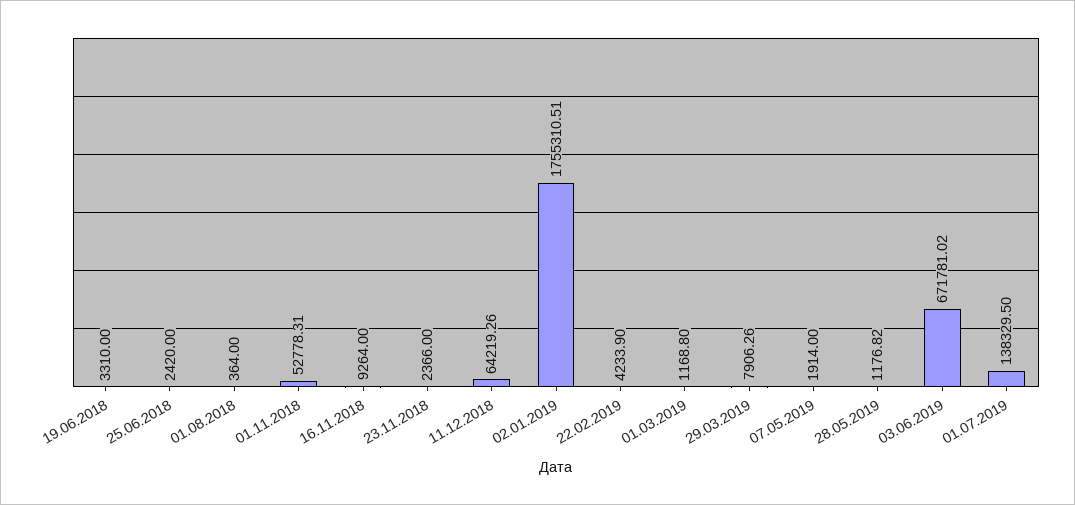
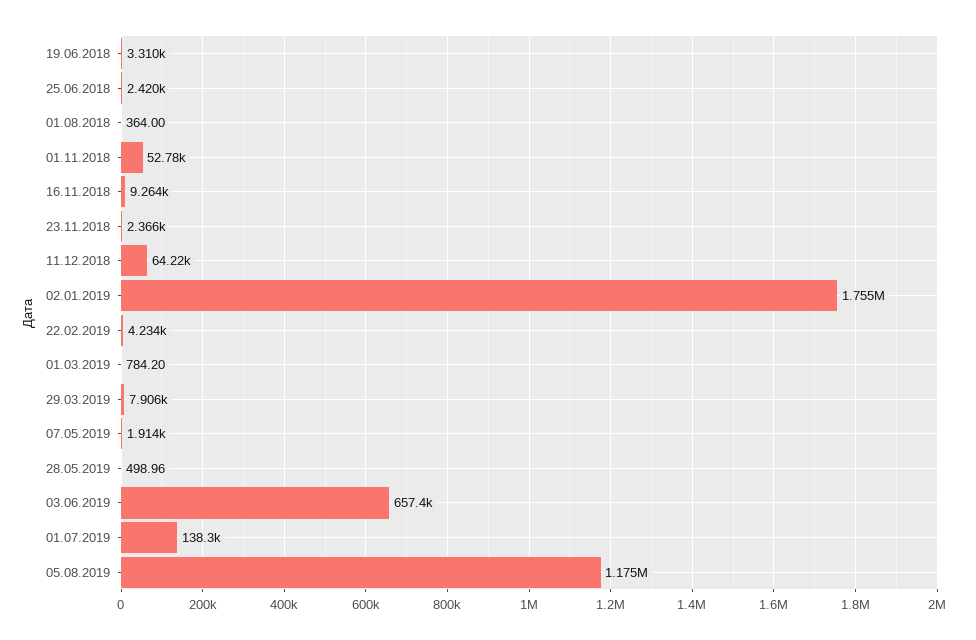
01.03.2019: 1168.8 -> 784.2
28.05.2019: 1176.82 -> 498.96
03.06.2019: 671781.02 -> 657400
05.08.2019: none -> 1175000

